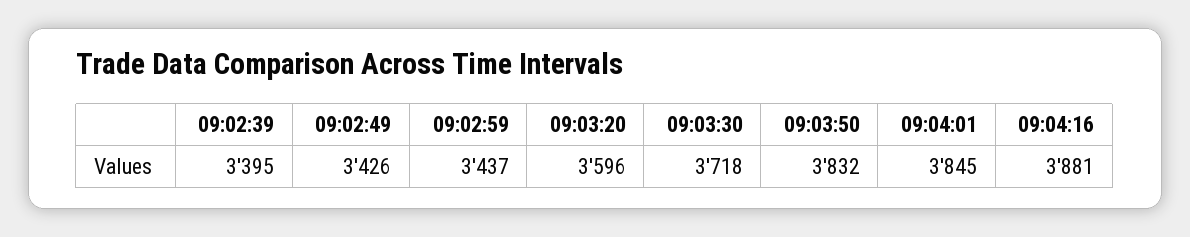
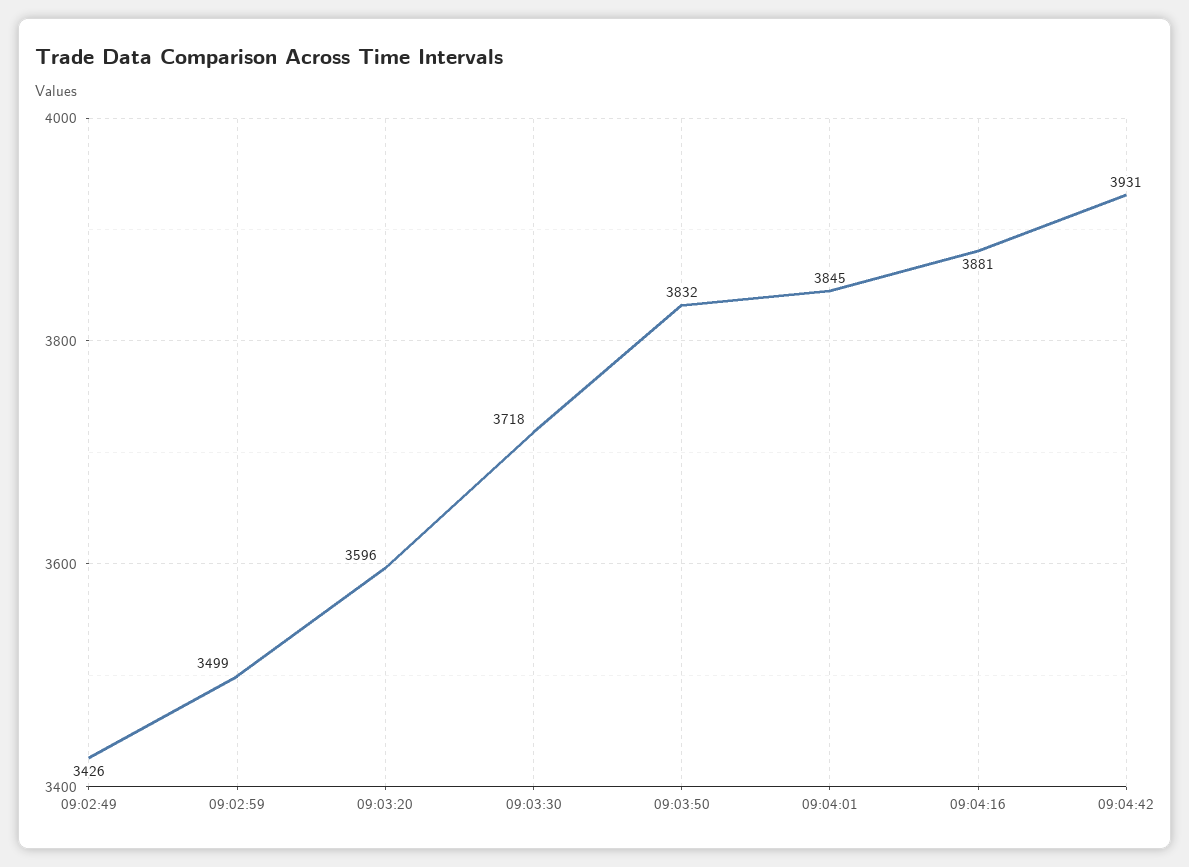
09:02:39: 3395 -> none
09:02:59: 3437 -> 3499
09:04:42: none -> 3931

